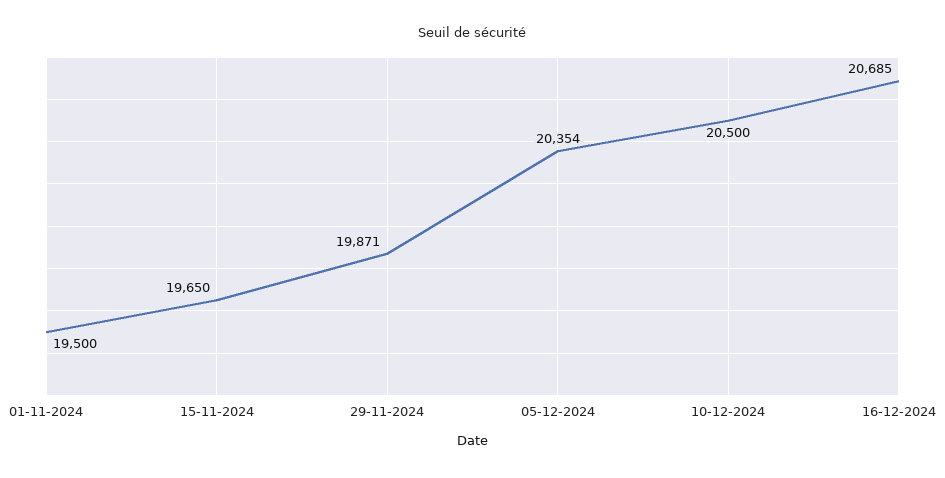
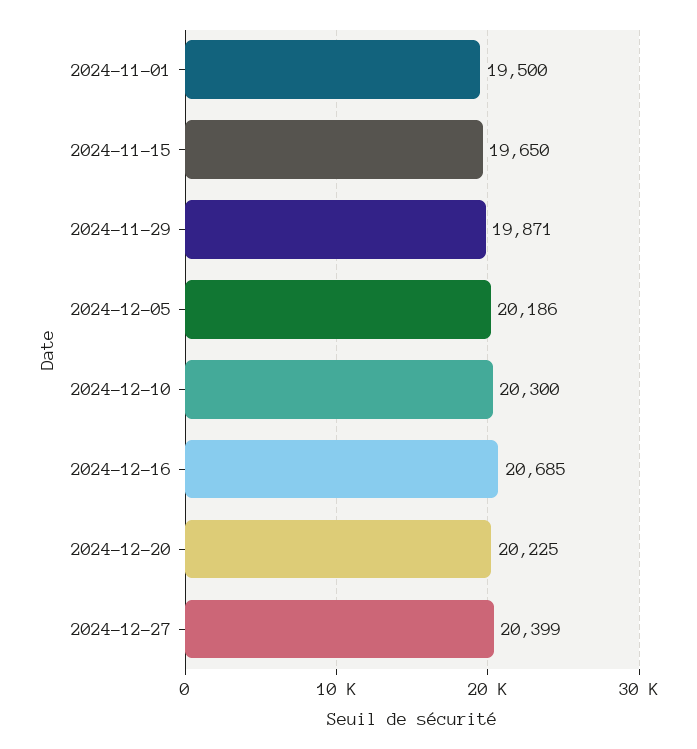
05-12-2024: 20354 -> 20186
10-12-2024: 20500 -> 20300
2024-12-20: none -> 20225
2024-12-27: none -> 20399

